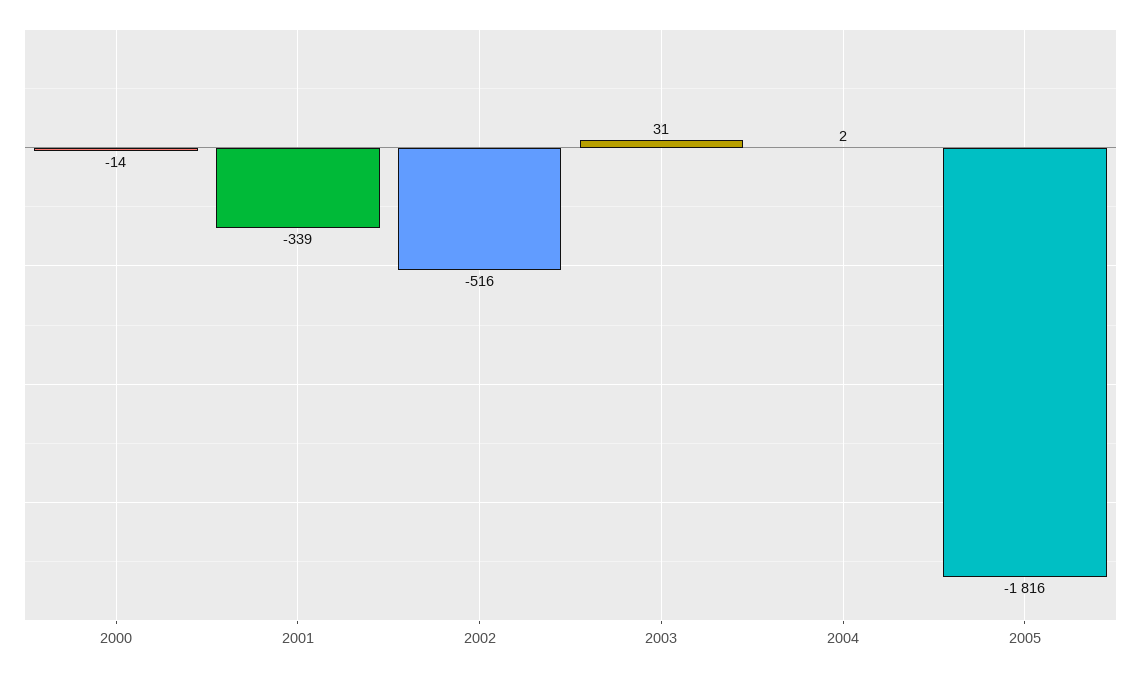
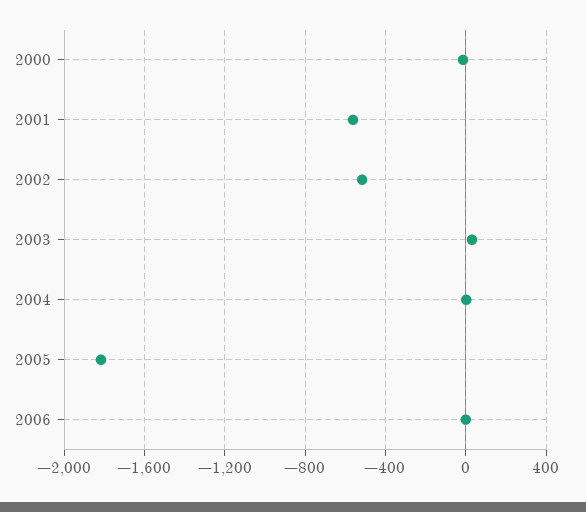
2001: -339 -> -550
2006: none -> 0

